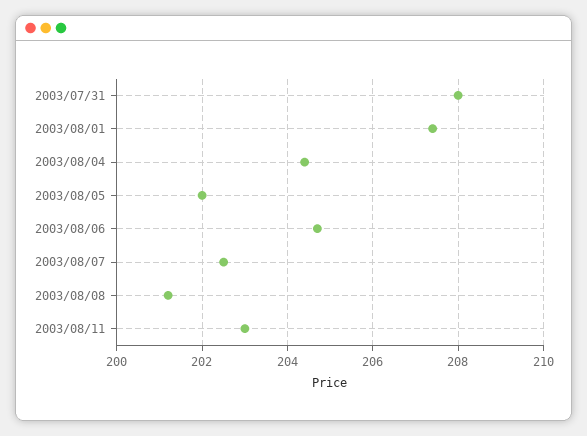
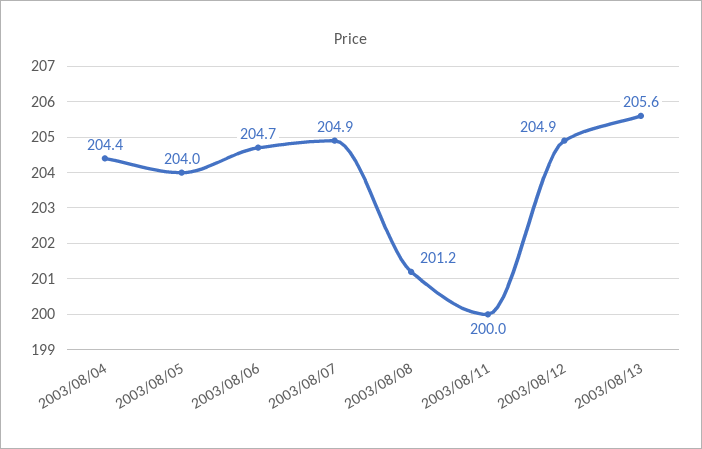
2003/07/31: 208 -> none
2003/08/01: 207.5 -> none
2003/08/05: 202 -> 204
2003/08/07: 202.5 -> 204.9
2003/08/11: 203 -> 200
2003/08/12: none -> 204.9
2003/08/13: none -> 205.6

